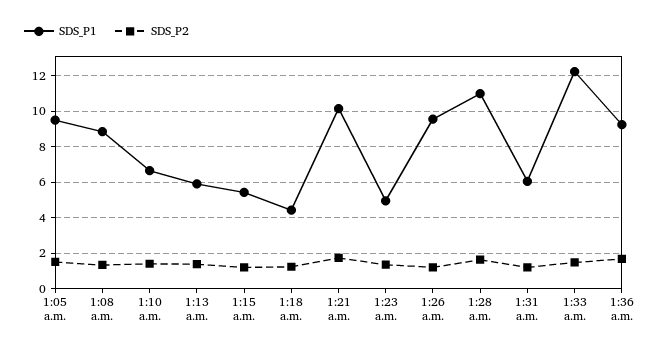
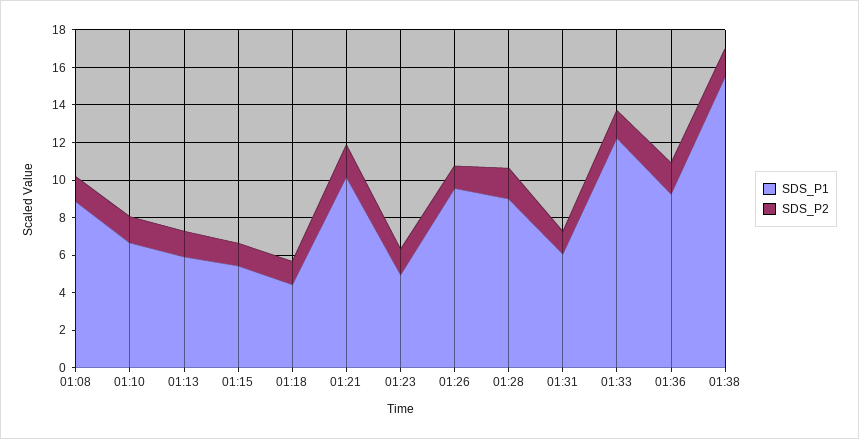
SDS_P1, 1:05 a.m.: 9.5 -> none
SDS_P2, 1:05 a.m.: 1.5 -> none
SDS_P1, 1:28 a.m.: 11 -> 9
SDS_P1, 01:38: none -> 15.5
SDS_P2, 01:38: none -> 1.5

